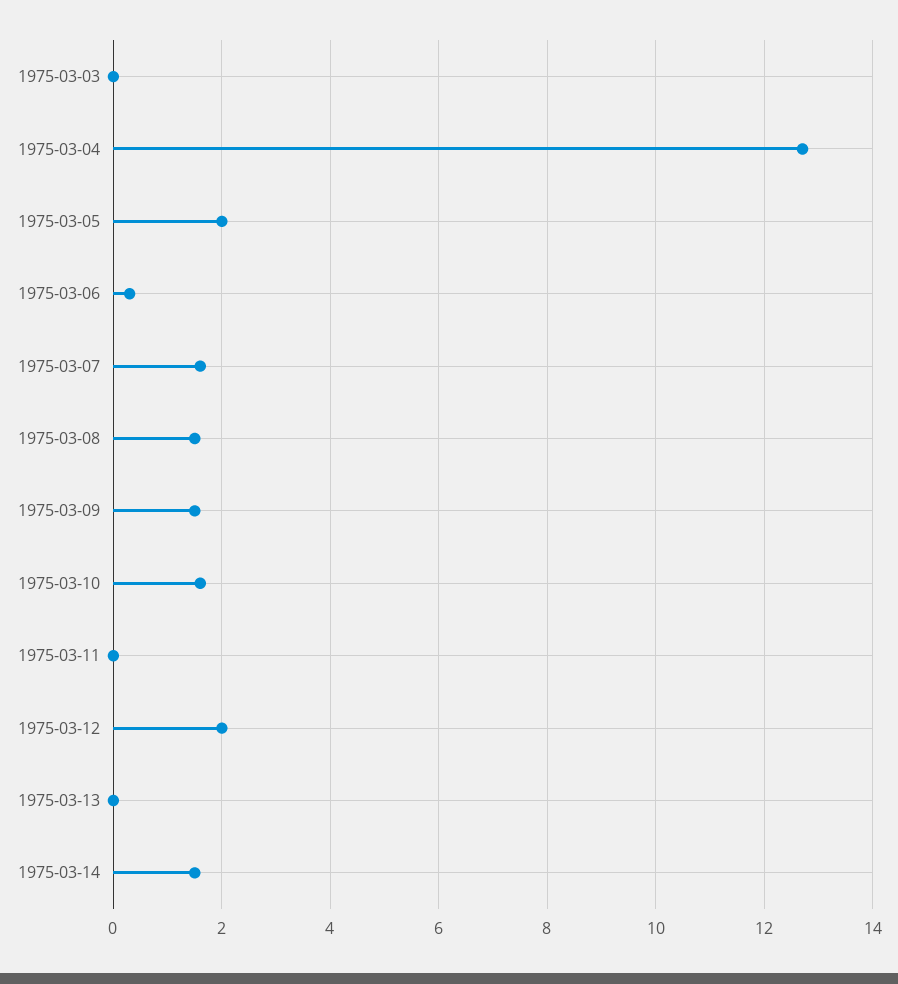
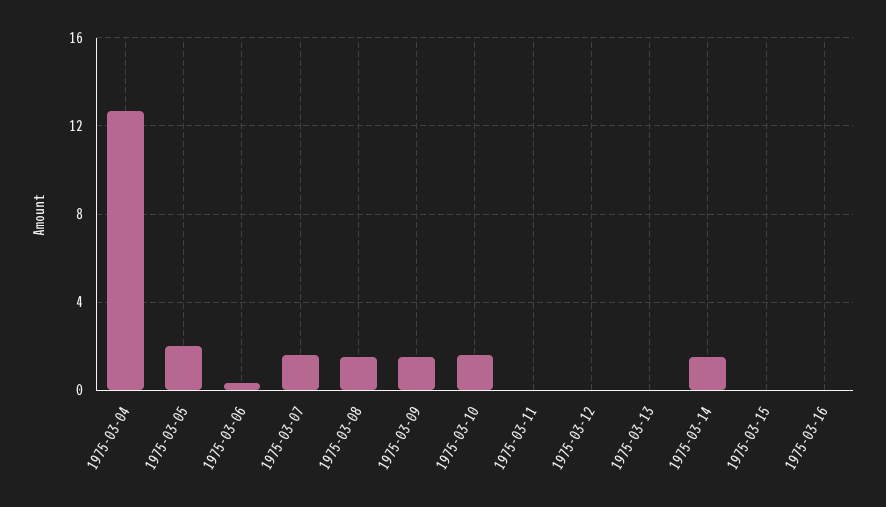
1975-03-03: 0 -> none
1975-03-12: 2 -> 0
1975-03-15: none -> 0
1975-03-16: none -> 0

